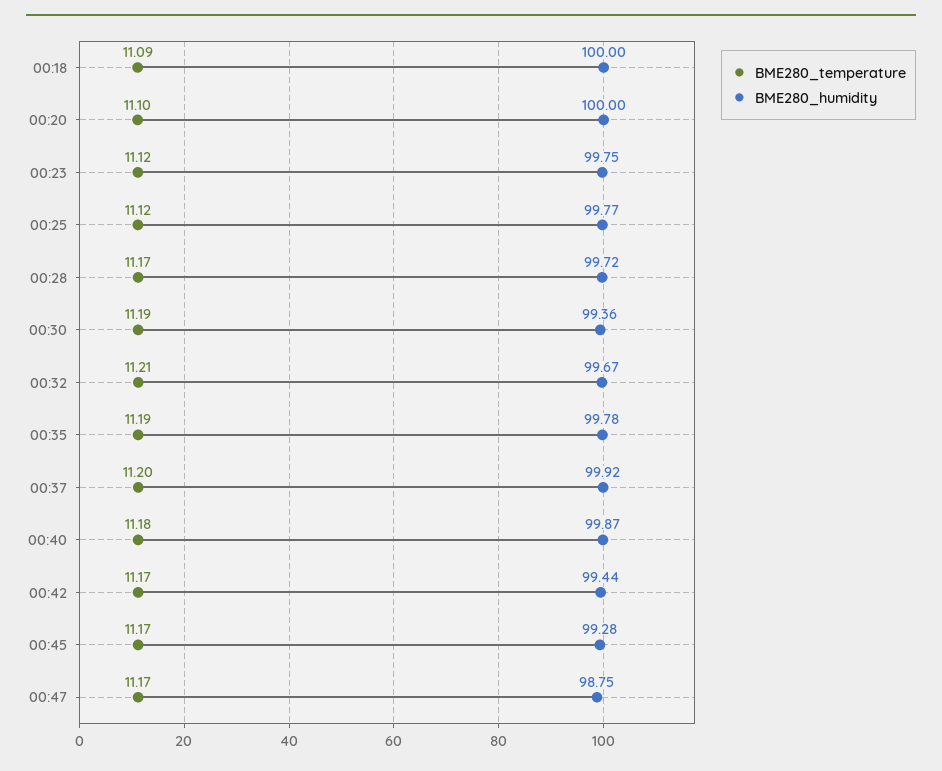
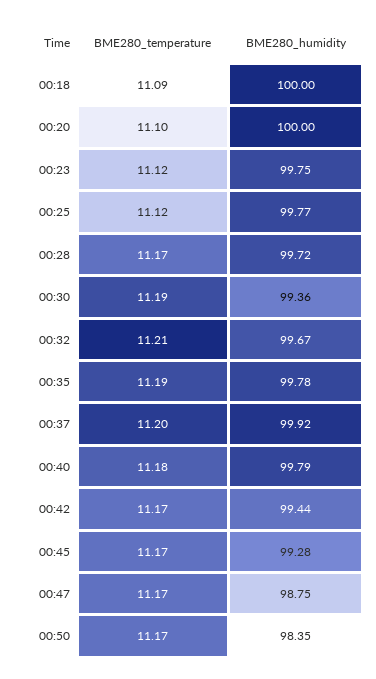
BME280_humidity, 00:40: 99.87 -> 99.79
BME280_temperature, 00:50: none -> 11.17
BME280_humidity, 00:50: none -> 98.35

